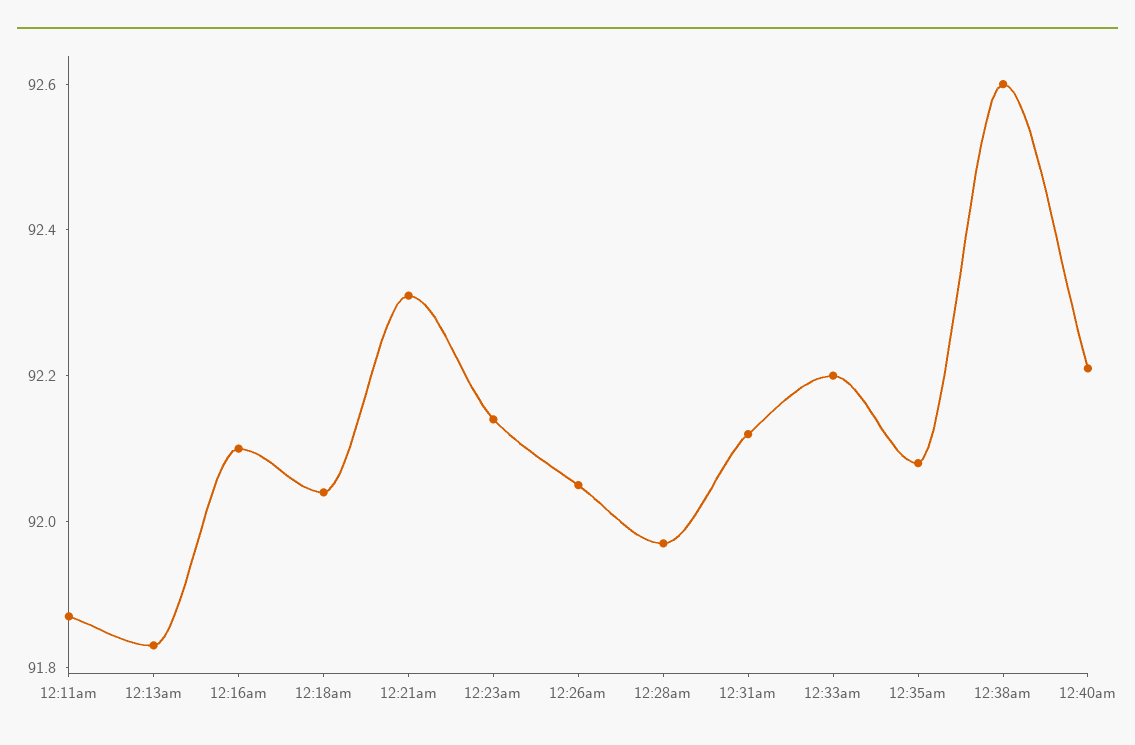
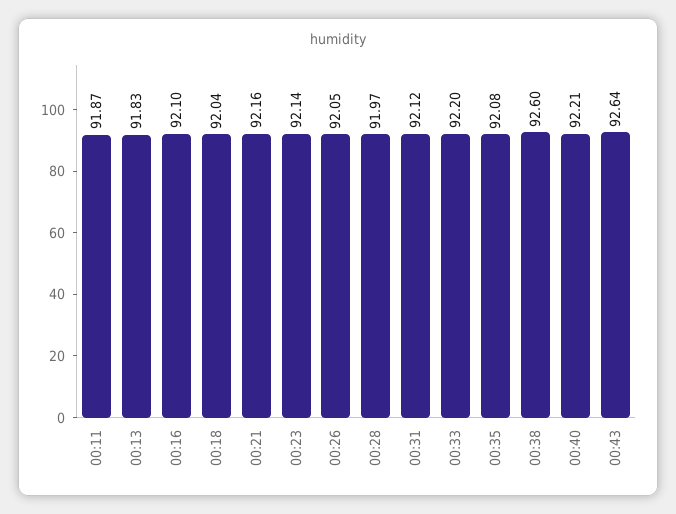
12:21am: 92.3 -> 92.16
00:43: none -> 92.64

